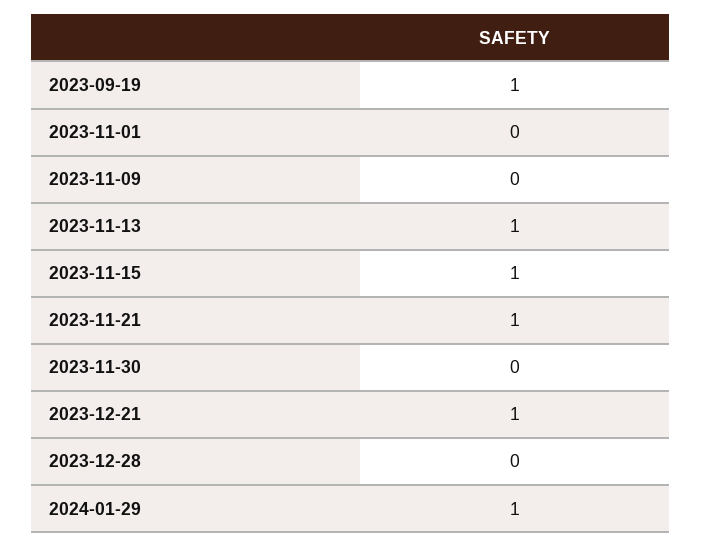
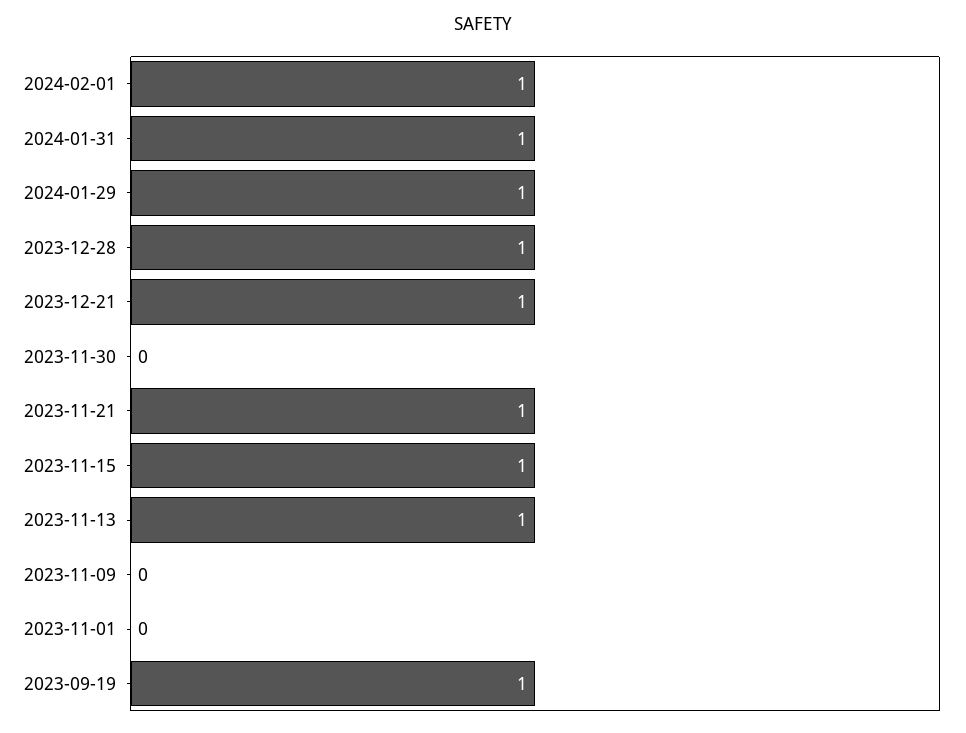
2023-12-28: 0 -> 1
2024-02-01: none -> 1
2024-01-31: none -> 1

